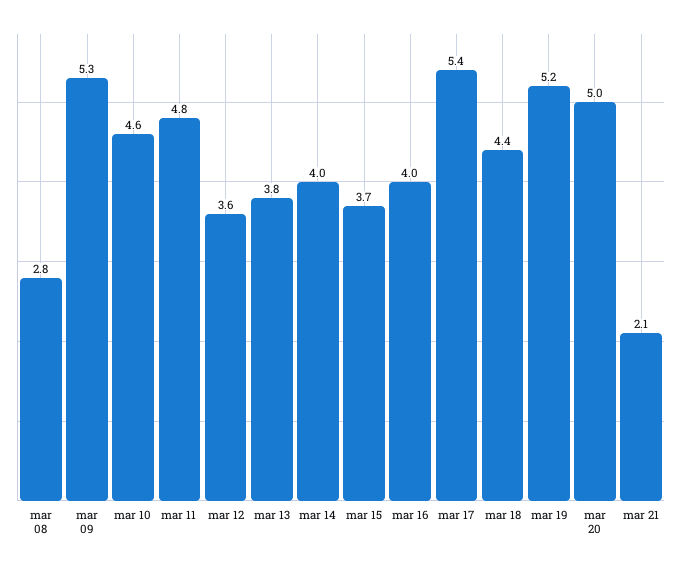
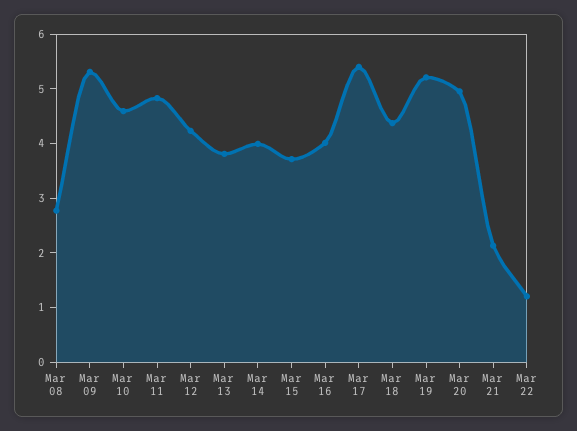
mar 12: 3.6 -> 4.2
Mar 22: none -> 1.2

